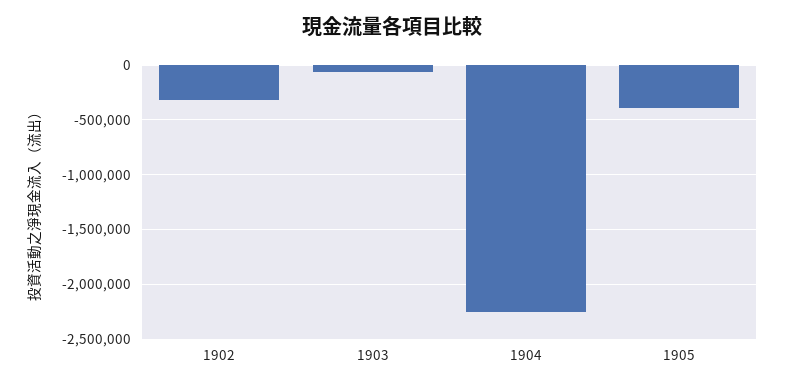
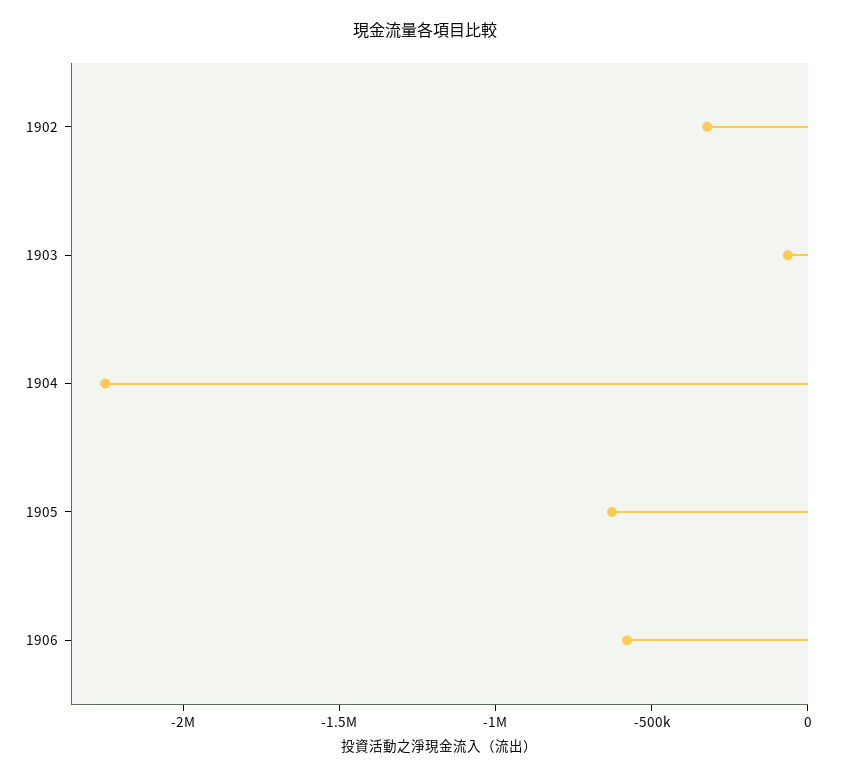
1905: -400000 -> -600000
1906: none -> -600000

